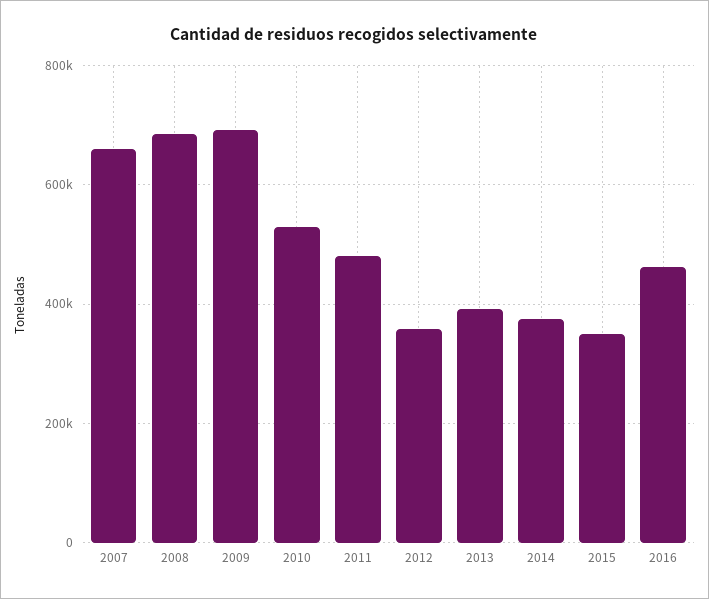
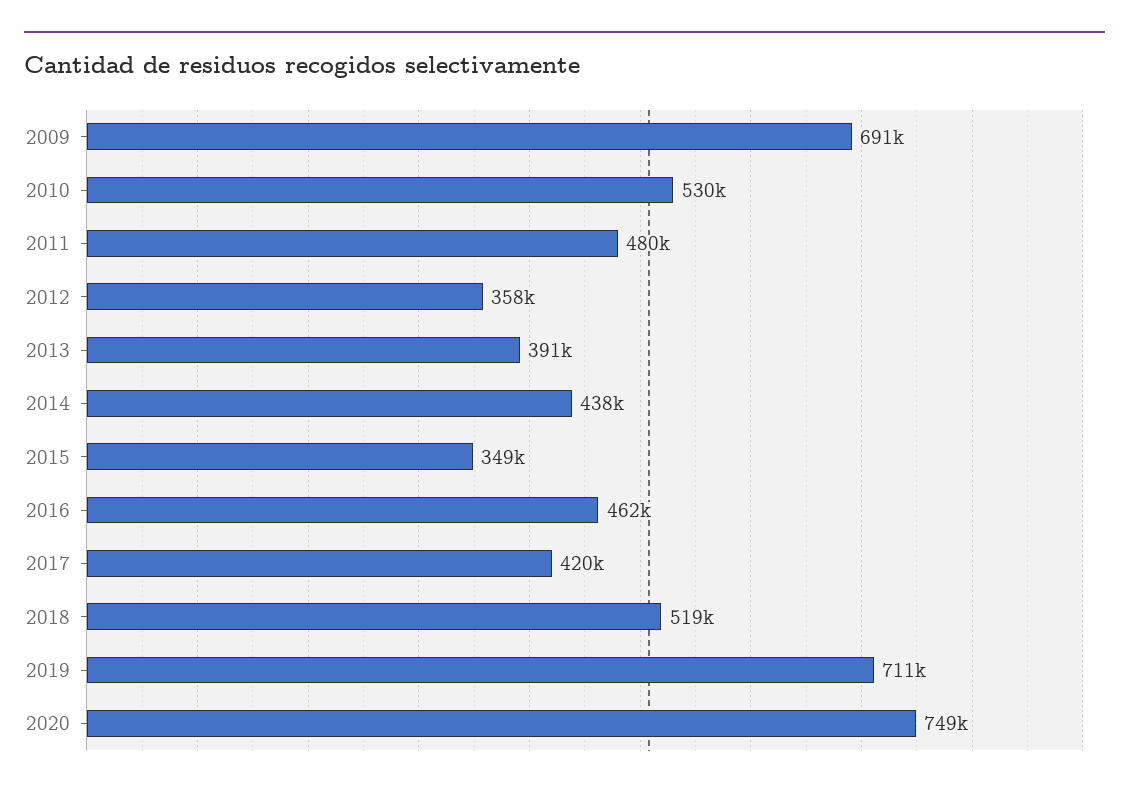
2007: 660000 -> none
2008: 680000 -> none
2014: 380000 -> 438000
2017: none -> 420000
2018: none -> 519000
2019: none -> 711000
2020: none -> 749000

